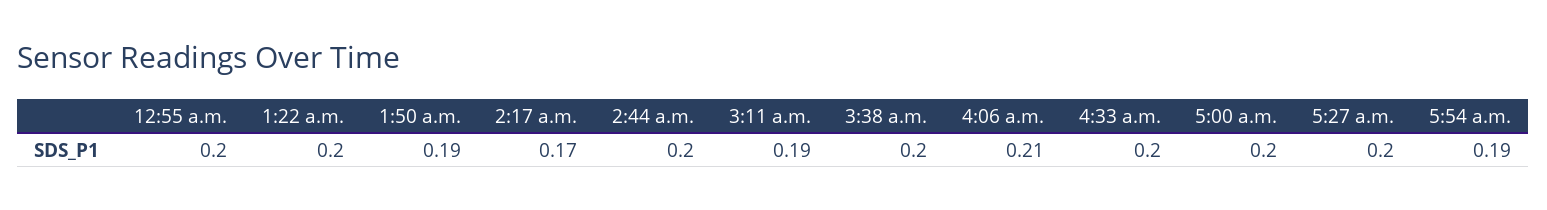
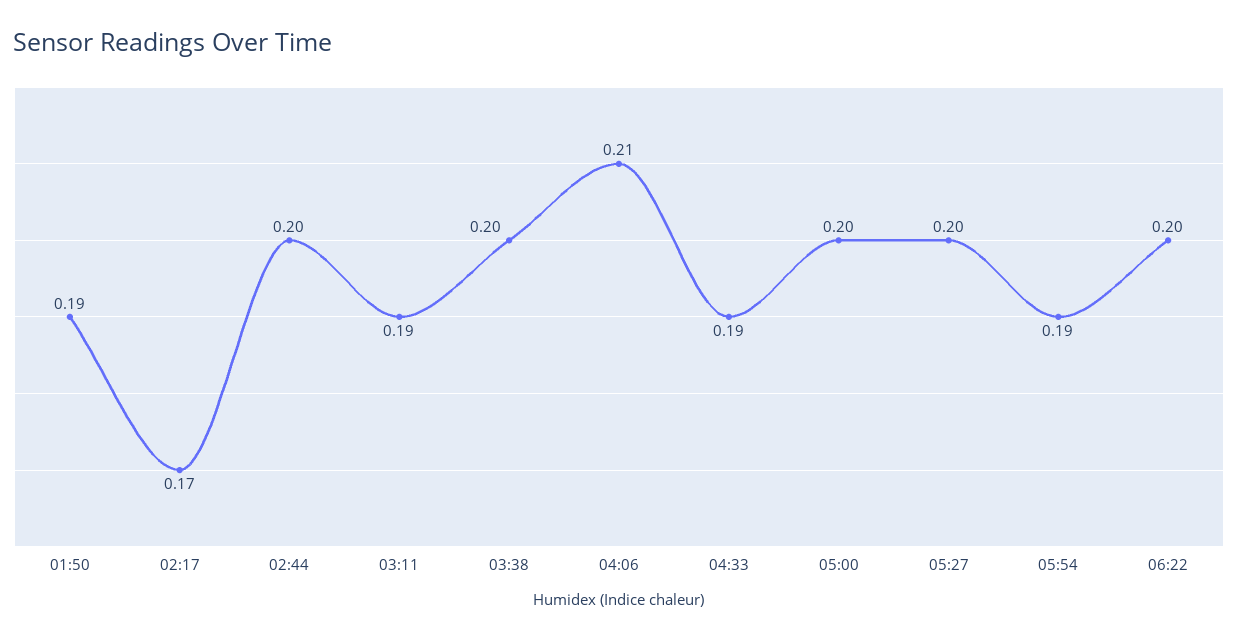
12:55 a.m.: 0.2 -> none
1:22 a.m.: 0.2 -> none
4:33 a.m.: 0.2 -> 0.19
06:22: none -> 0.2

